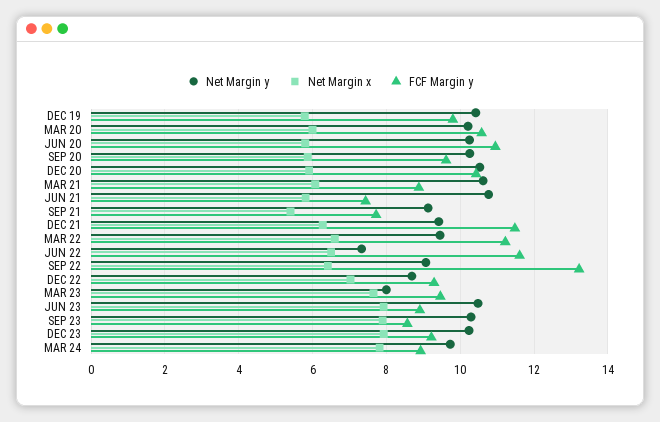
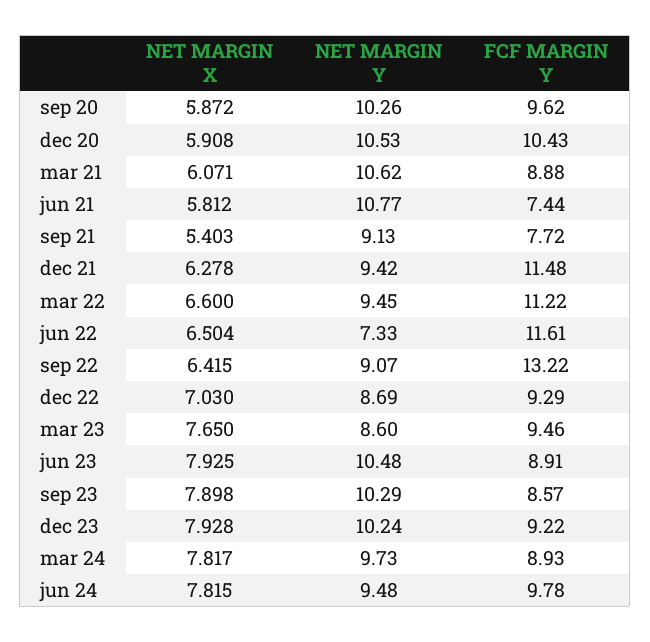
Net Margin y, DEC 19: 10.4 -> none
Net Margin x, DEC 19: 5.8 -> none
FCF Margin y, DEC 19: 9.8 -> none
Net Margin y, MAR 20: 10.2 -> none
Net Margin x, MAR 20: 6 -> none
FCF Margin y, MAR 20: 10.6 -> none
Net Margin y, JUN 20: 10.2 -> none
Net Margin x, JUN 20: 5.8 -> none
FCF Margin y, JUN 20: 11 -> none
Net Margin y, MAR 23: 8 -> 8.6
Net Margin x, jun 24: none -> 7.815
Net Margin y, jun 24: none -> 9.48
FCF Margin y, jun 24: none -> 9.78

